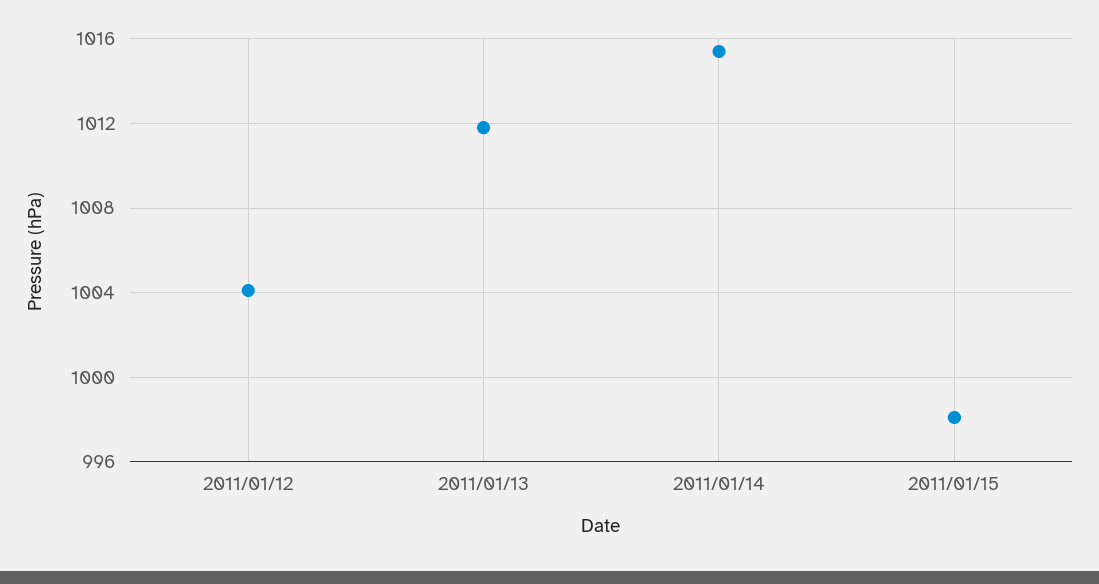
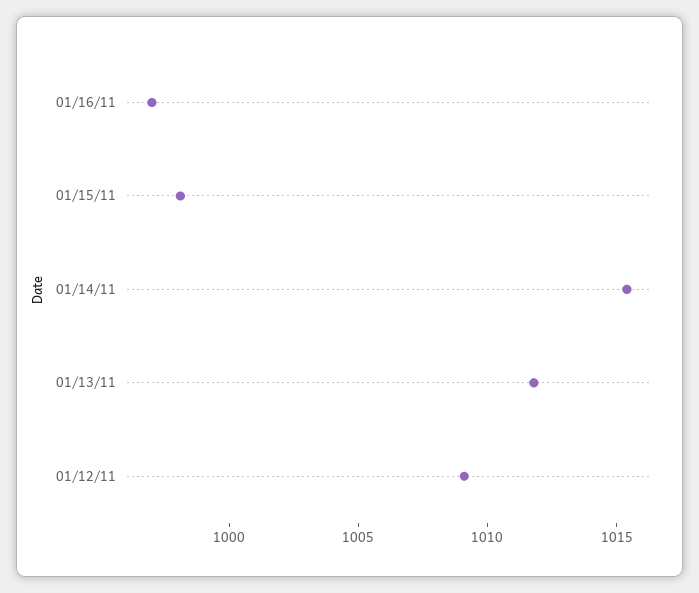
2011/01/12: 1004 -> 1009
01/16/11: none -> 997

